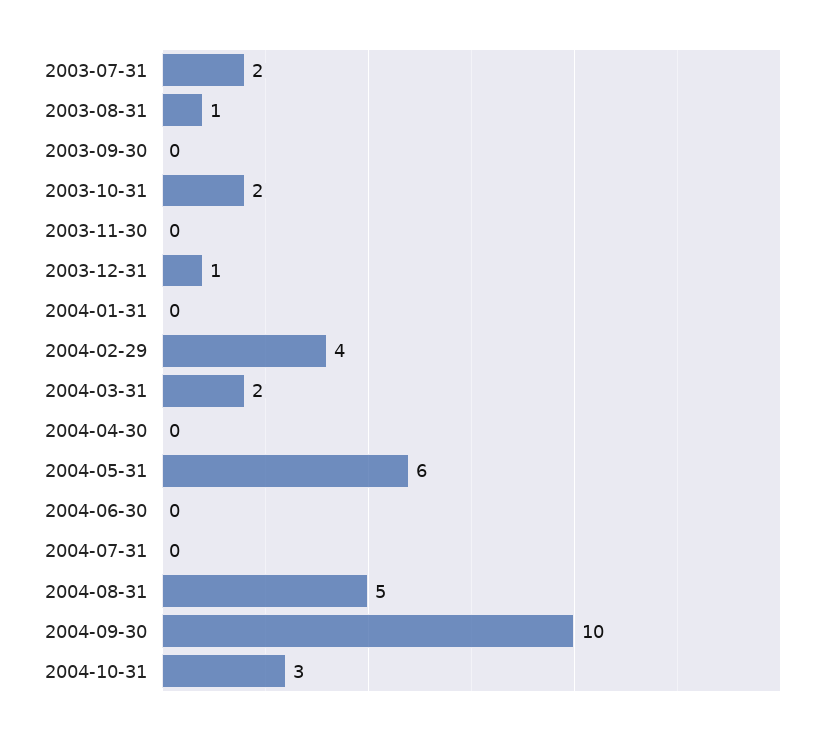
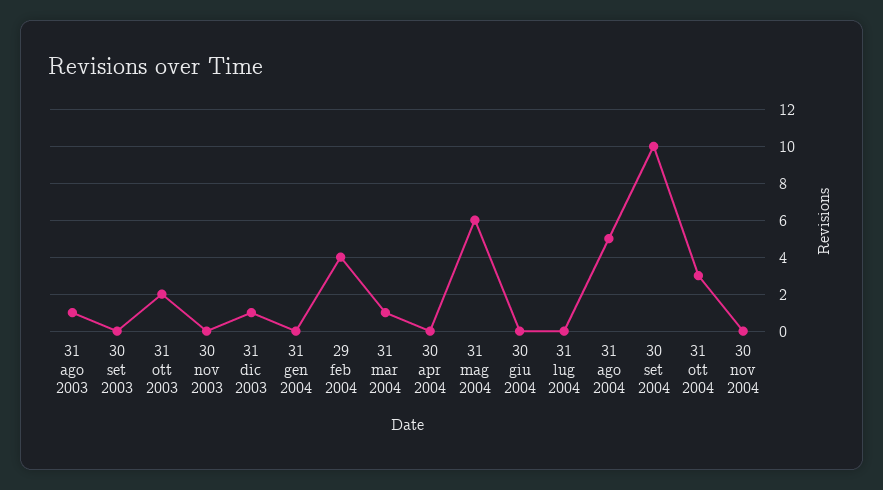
2003-07-31: 2 -> none
2004-03-31: 2 -> 1
30 nov 2004: none -> 0

